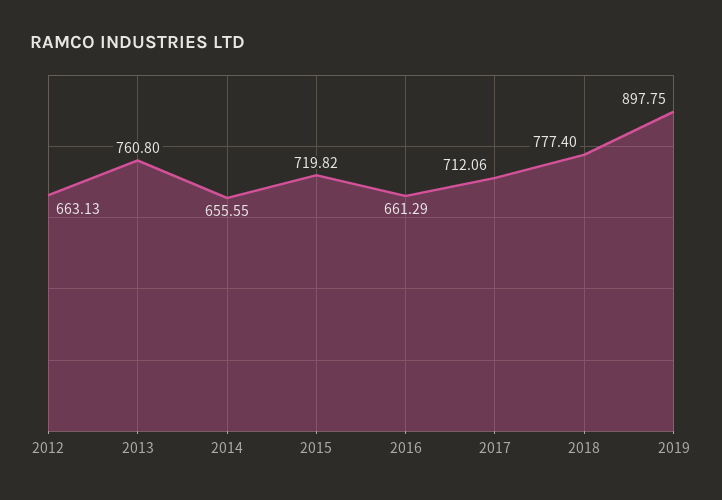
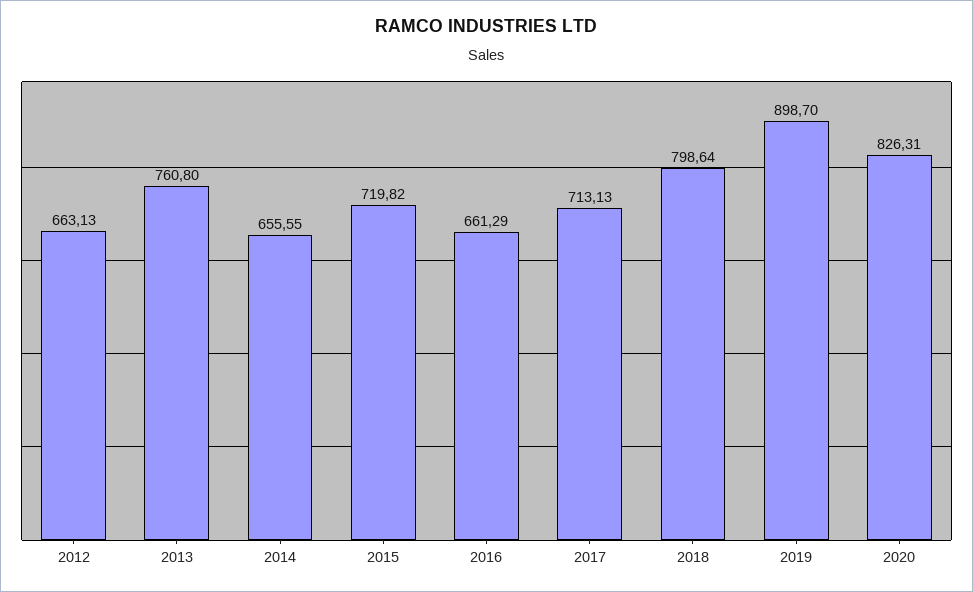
2017: 712.06 -> 713.13
2018: 777.4 -> 798.64
2019: 897.75 -> 898.7
2020: none -> 826.31

